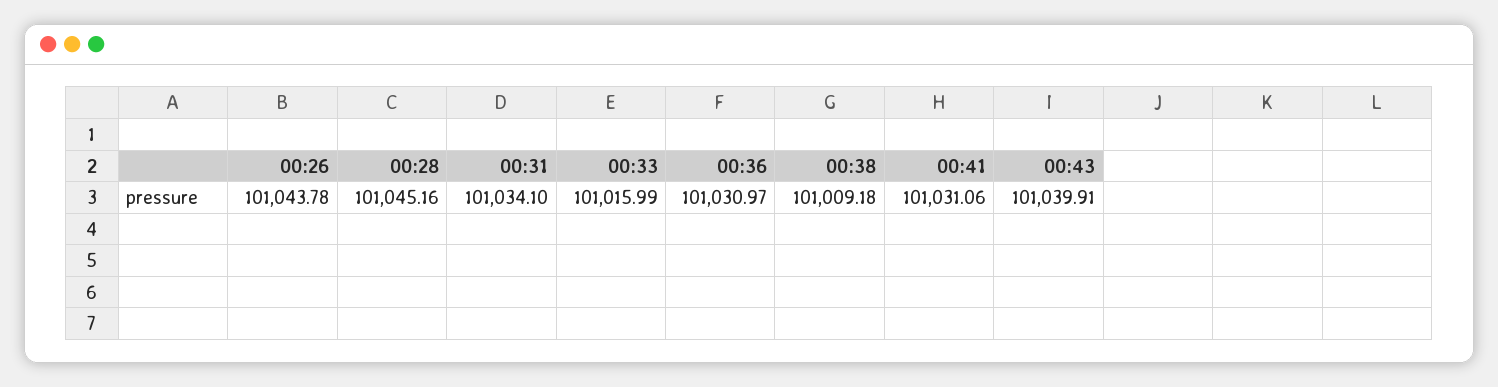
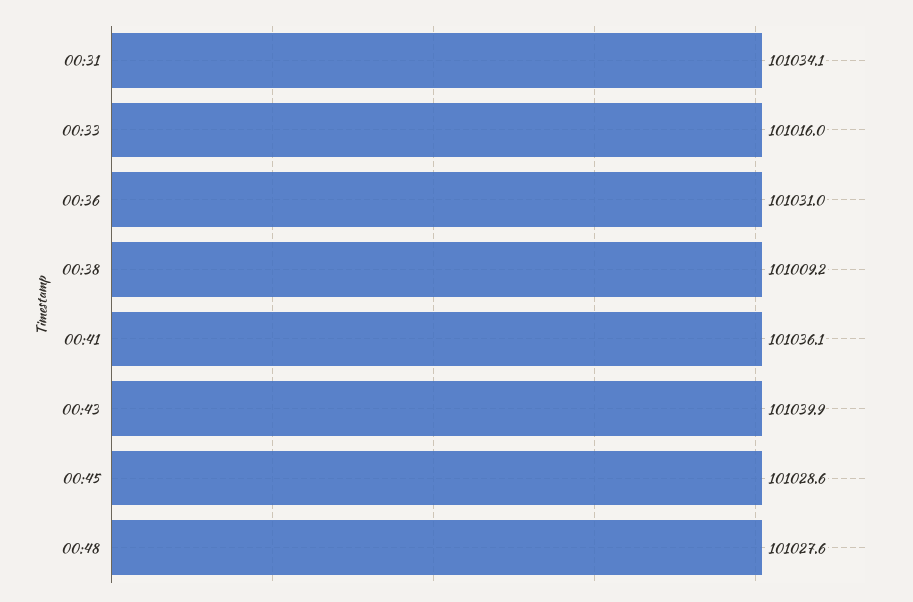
00:26: 101043.78 -> none
00:28: 101045.16 -> none
00:41: 101031.06 -> 101036.1
00:45: none -> 101028.6
00:48: none -> 101027.6

